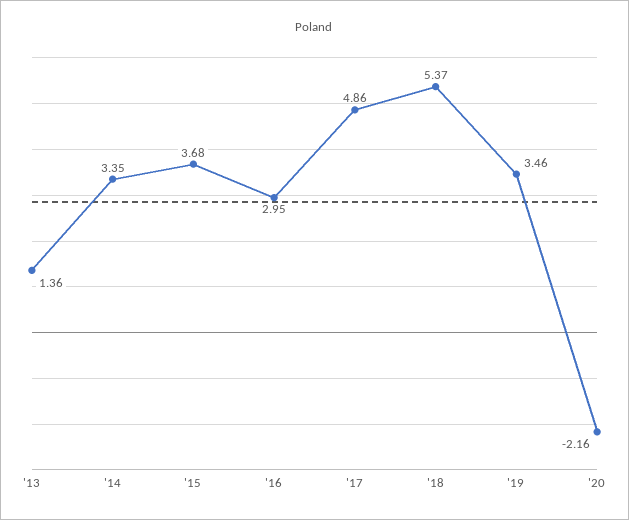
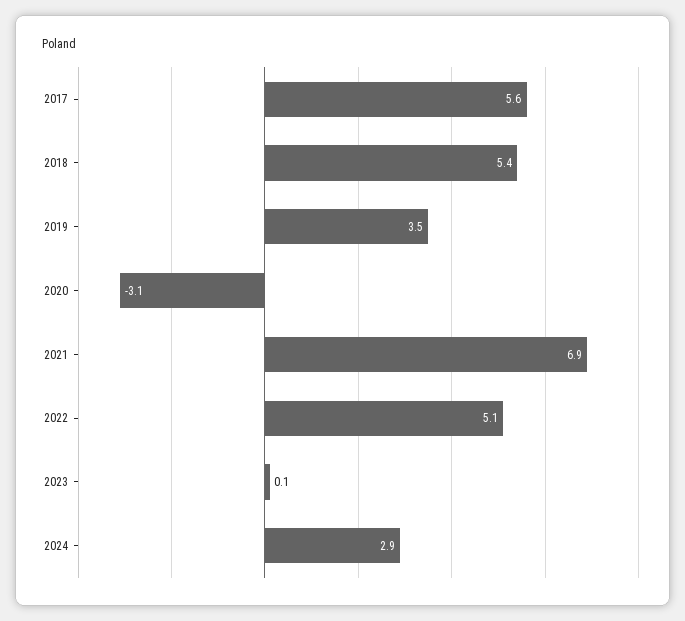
'13: 1.36 -> none
'14: 3.35 -> none
'15: 3.68 -> none
'16: 2.95 -> none
'17: 4.86 -> 5.6
'20: -2.16 -> -3.1
2021: none -> 6.9
2022: none -> 5.1
2023: none -> 0.1
2024: none -> 2.9

